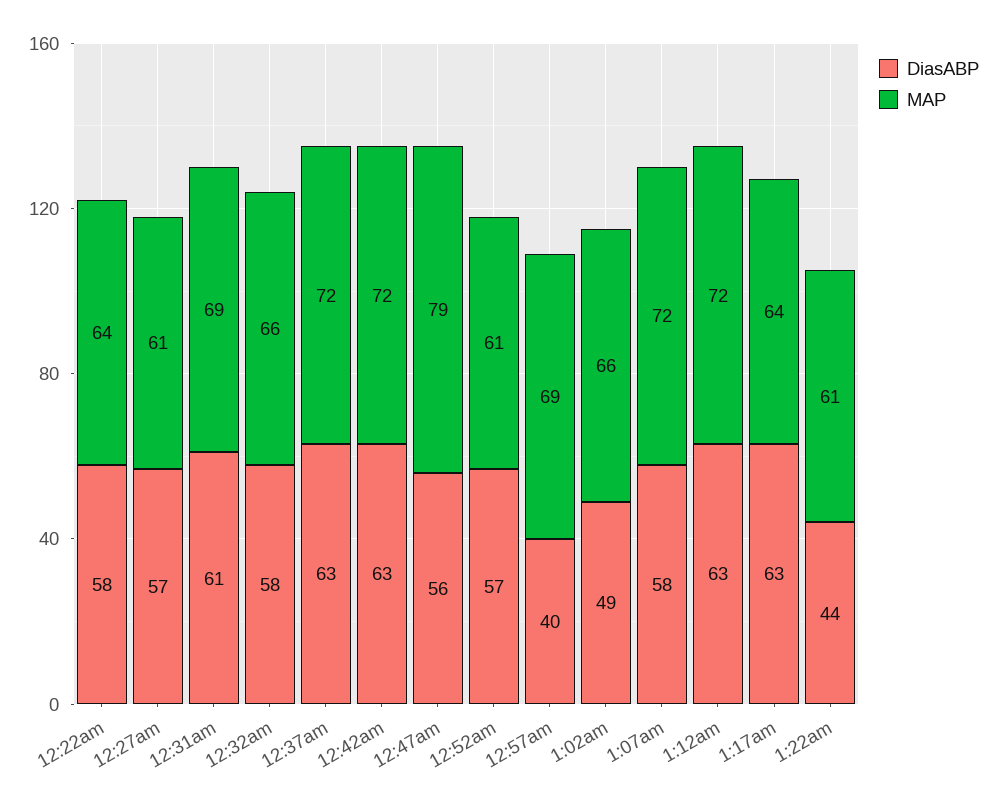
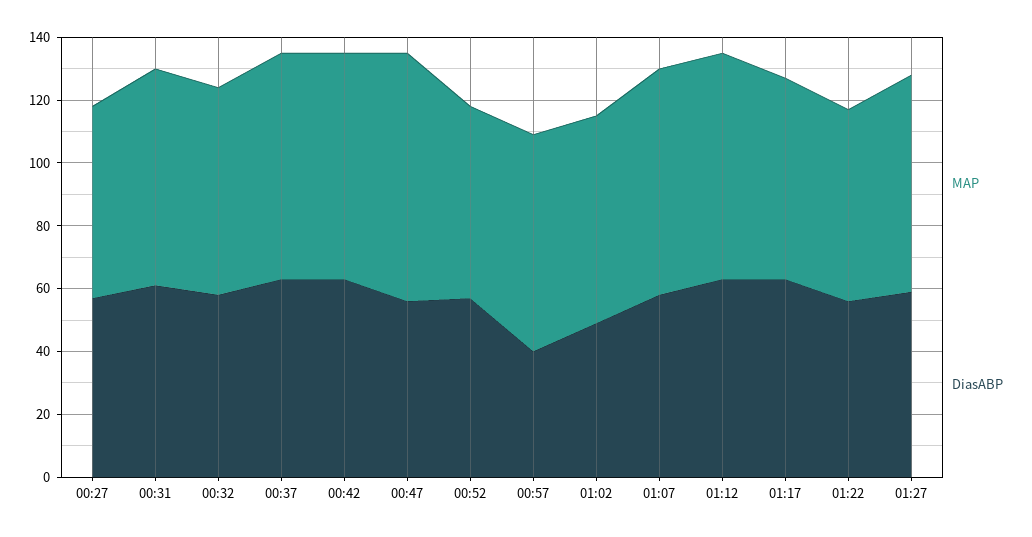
DiasABP, 12:22am: 58 -> none
MAP, 12:22am: 64 -> none
DiasABP, 1:22am: 44 -> 55
MAP, 01:27: none -> 70
DiasABP, 01:27: none -> 60

